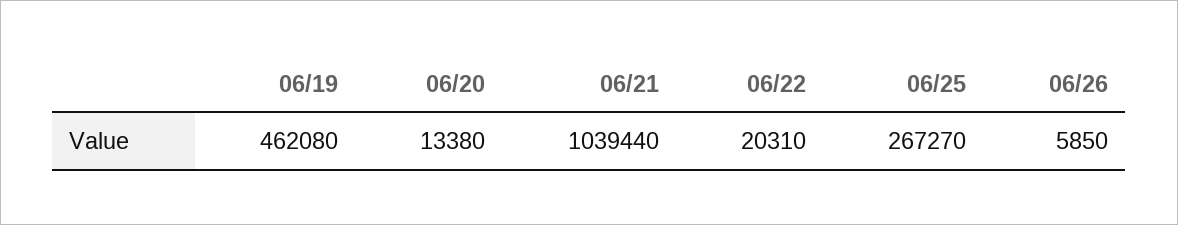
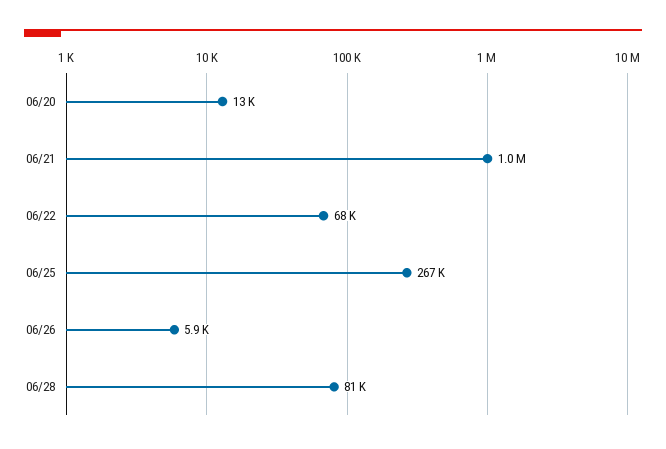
06/19: 462080 -> none
06/22: 20310 -> 68000
06/28: none -> 81000

